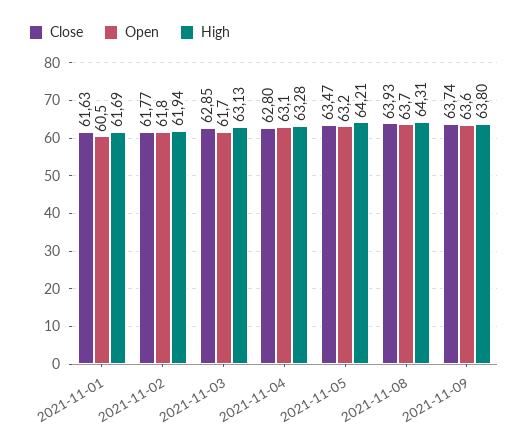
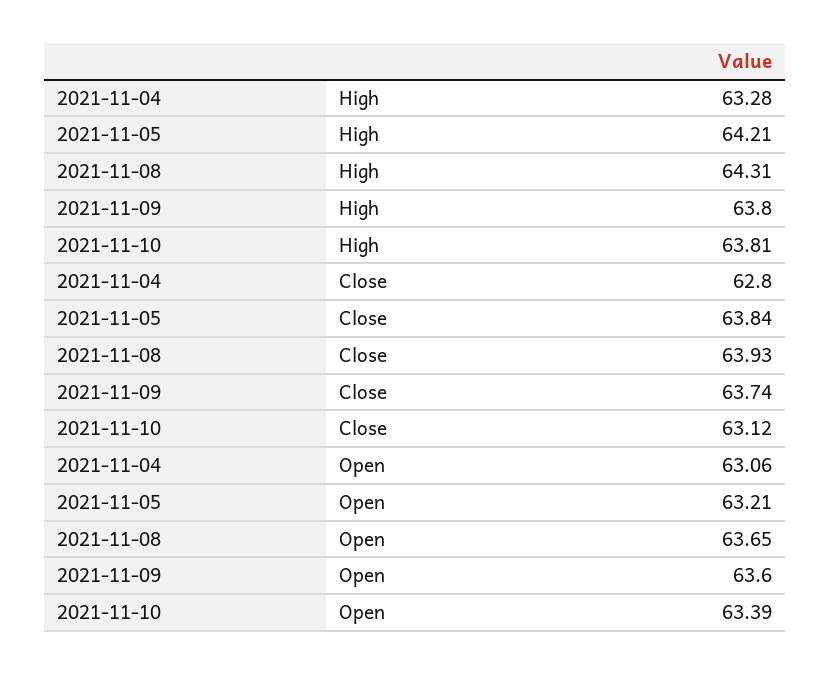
Close, 2021-11-01: 61.63 -> none
Open, 2021-11-01: 60.5 -> none
High, 2021-11-01: 61.69 -> none
Close, 2021-11-02: 61.77 -> none
Open, 2021-11-02: 61.8 -> none
High, 2021-11-02: 61.94 -> none
Close, 2021-11-03: 62.85 -> none
Open, 2021-11-03: 61.7 -> none
High, 2021-11-03: 63.13 -> none
Close, 2021-11-05: 63.47 -> 63.84
High, 2021-11-10: none -> 63.81
Close, 2021-11-10: none -> 63.12
Open, 2021-11-10: none -> 63.39

